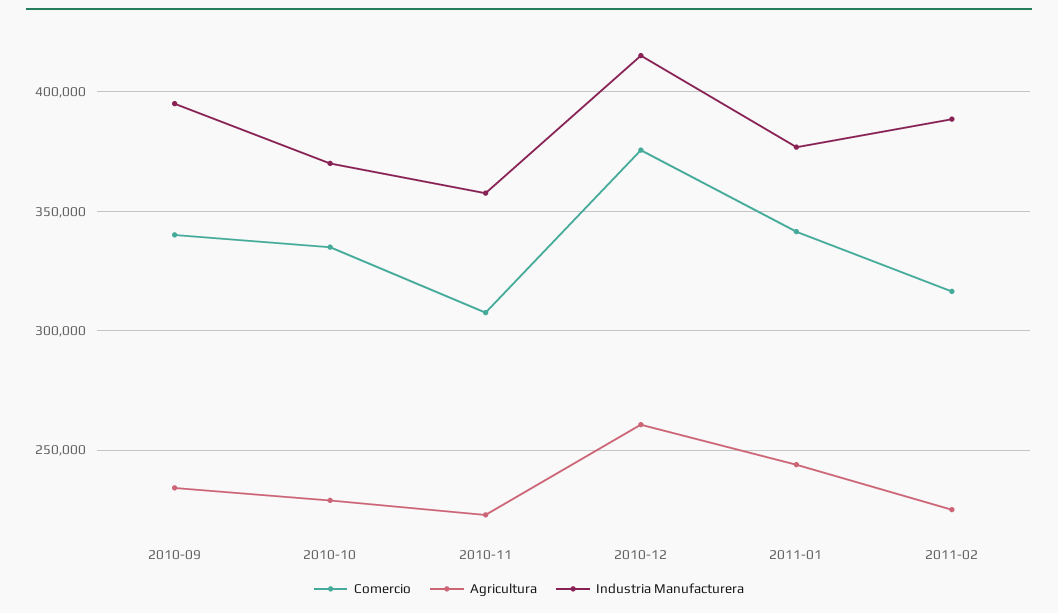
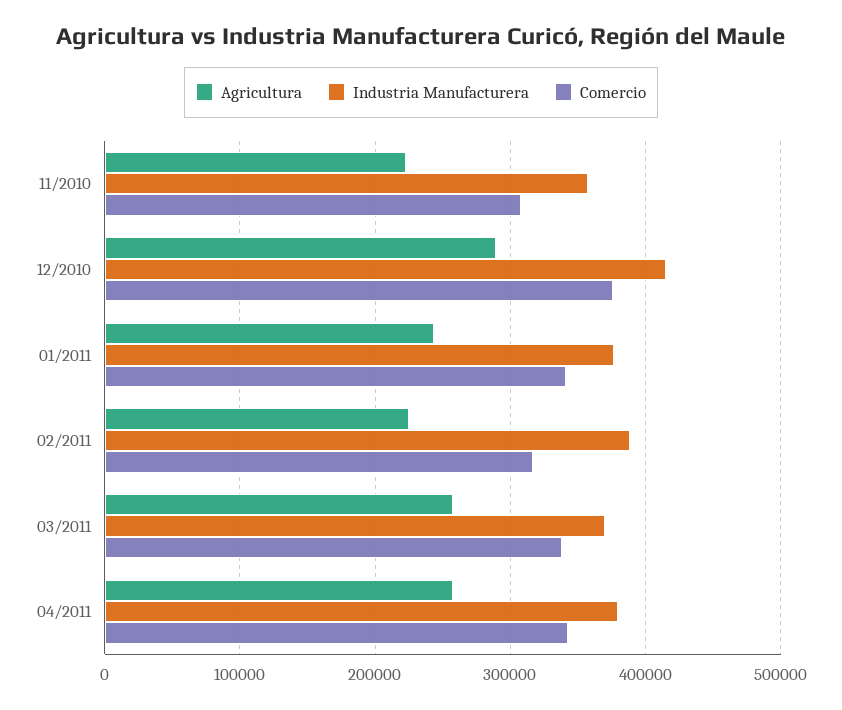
Comercio, 2010-09: 340000 -> none
Agricultura, 2010-09: 235000 -> none
Industria Manufacturera, 2010-09: 395000 -> none
Comercio, 2010-10: 335000 -> none
Agricultura, 2010-10: 230000 -> none
Industria Manufacturera, 2010-10: 370000 -> none
Agricultura, 2010-12: 260000 -> 290000
Agricultura, 03/2011: none -> 260000
Industria Manufacturera, 03/2011: none -> 370000
Comercio, 03/2011: none -> 340000
Agricultura, 04/2011: none -> 260000
Industria Manufacturera, 04/2011: none -> 380000
Comercio, 04/2011: none -> 340000

